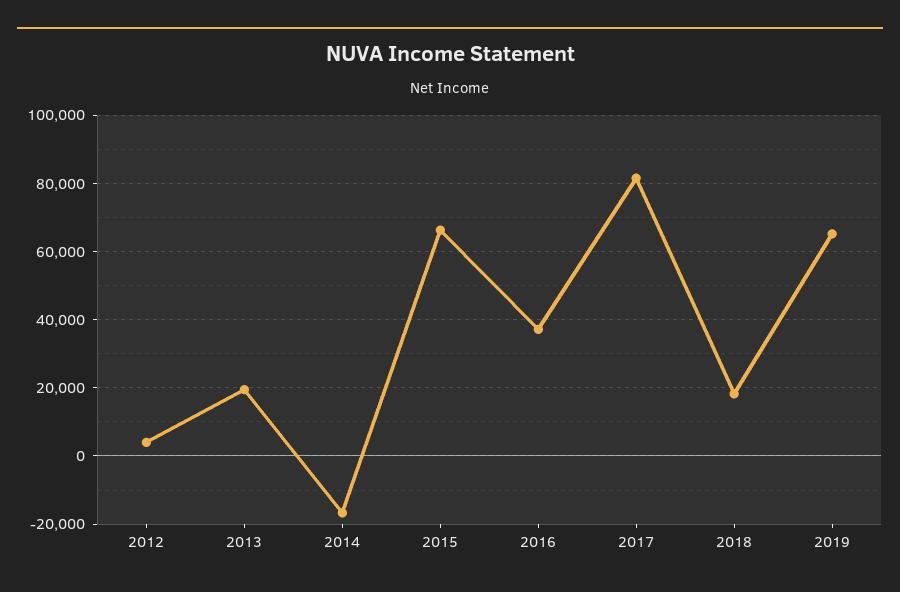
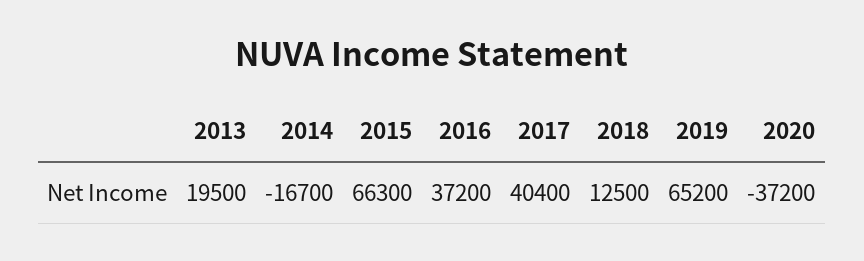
2012: 4000 -> none
2017: 82000 -> 40400
2018: 18000 -> 12500
2020: none -> -37200

